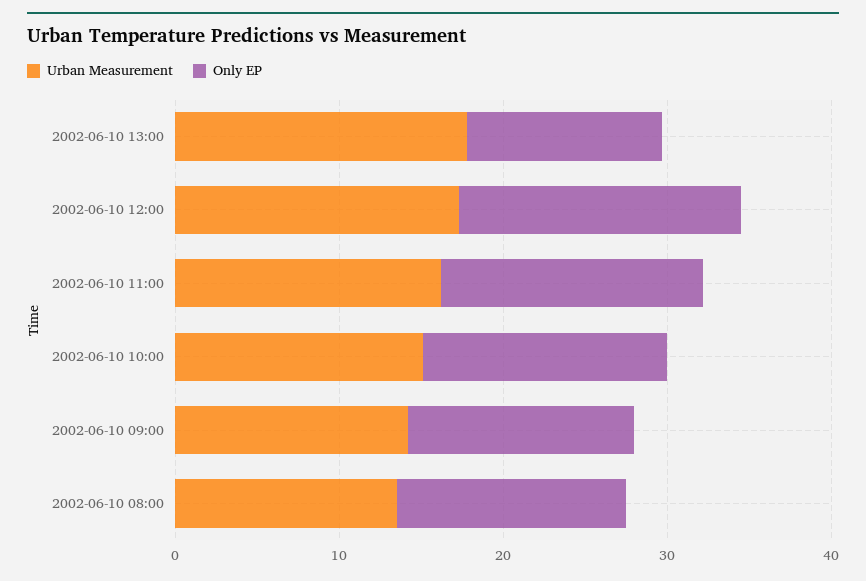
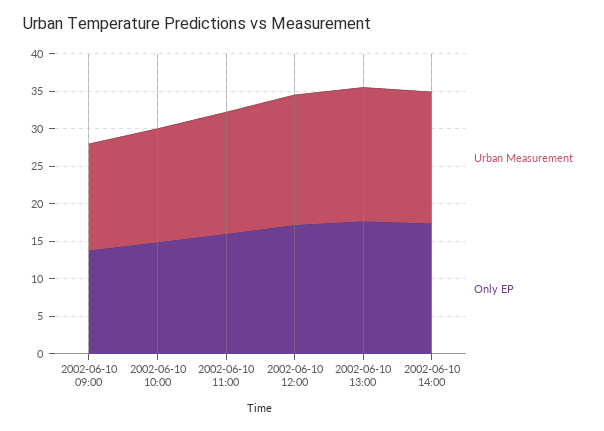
Only EP, 2002-06-10 13:00: 12 -> 17.5
Urban Measurement, 2002-06-10 08:00: 14 -> none
Only EP, 2002-06-10 08:00: 14 -> none
Urban Measurement, 2002-06-10 14:00: none -> 17.5
Only EP, 2002-06-10 14:00: none -> 17.5

